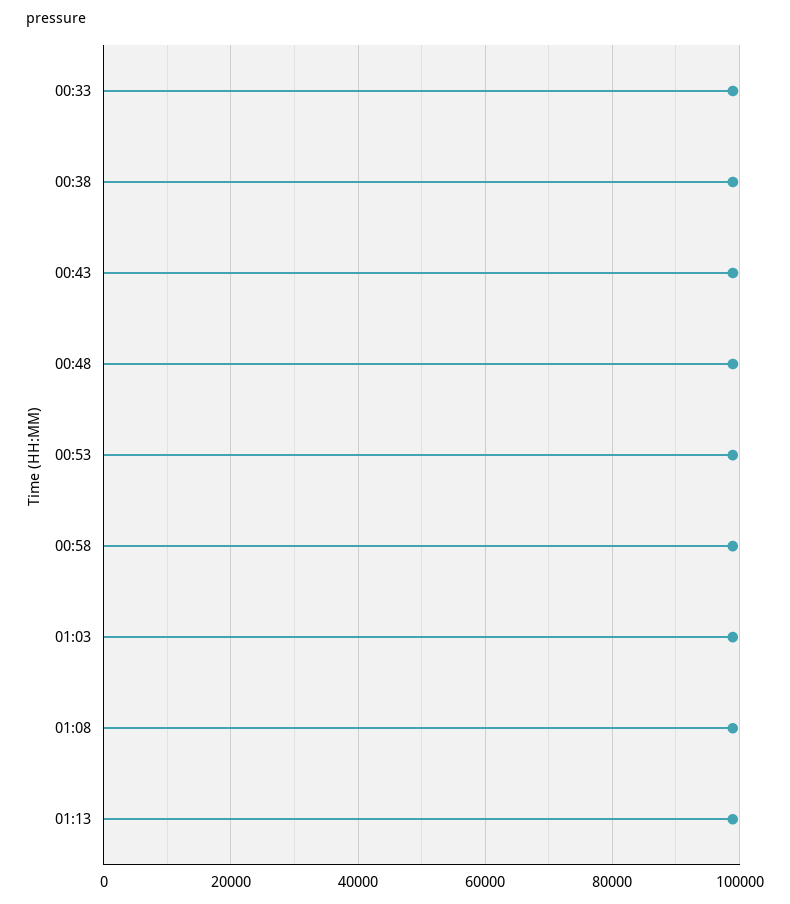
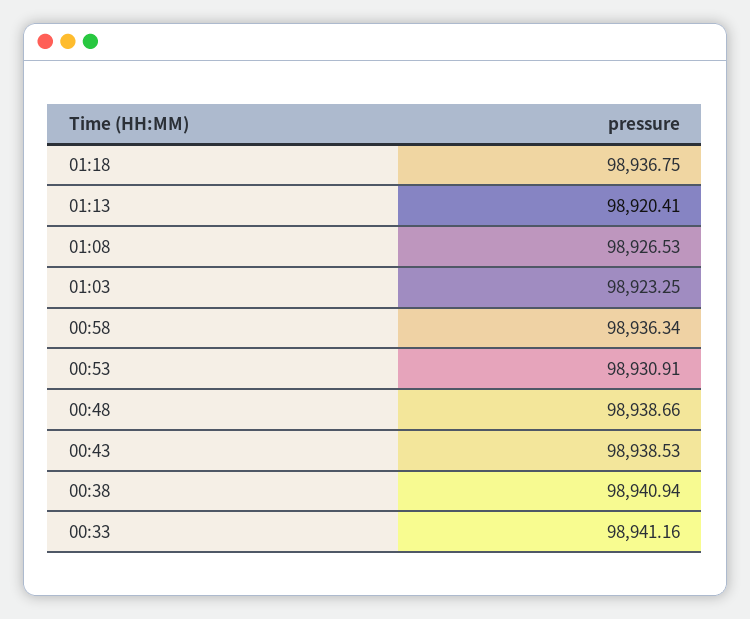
01:18: none -> 98936.75

